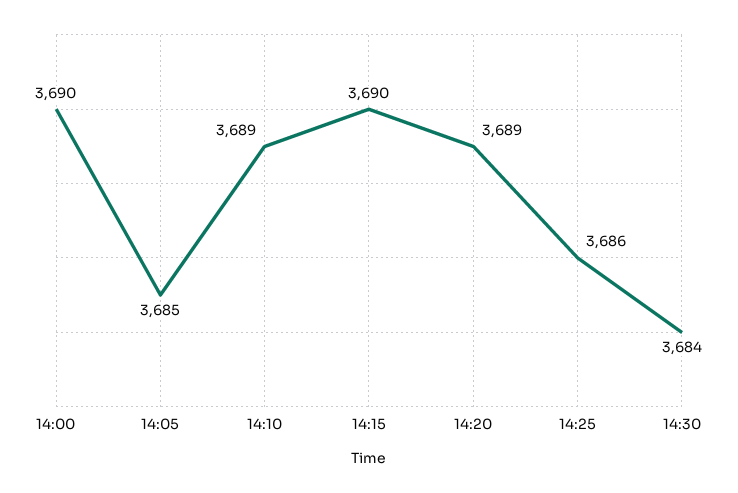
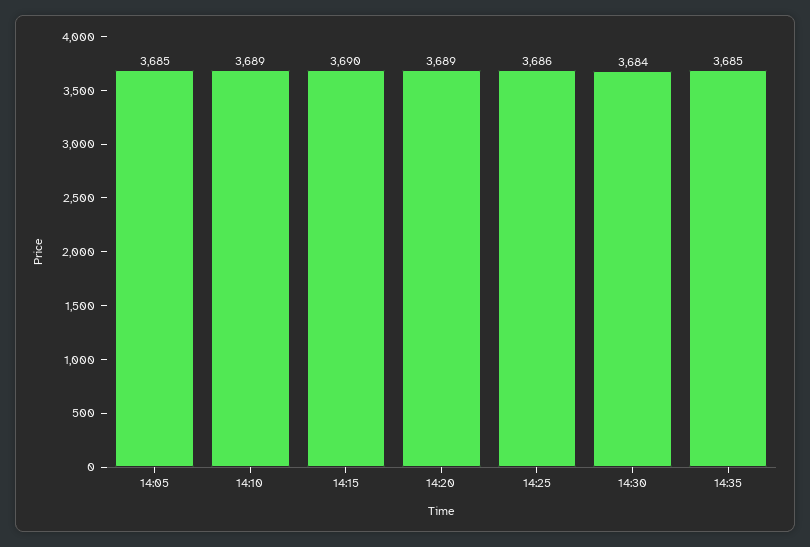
14:00: 3690 -> none
14:35: none -> 3685

